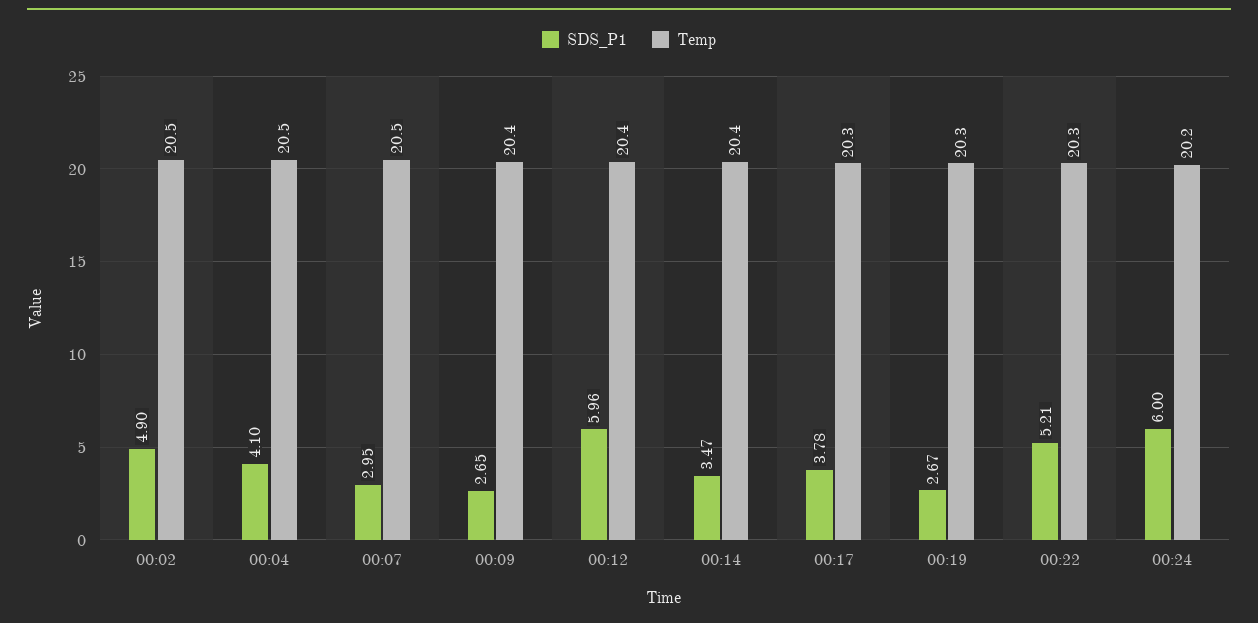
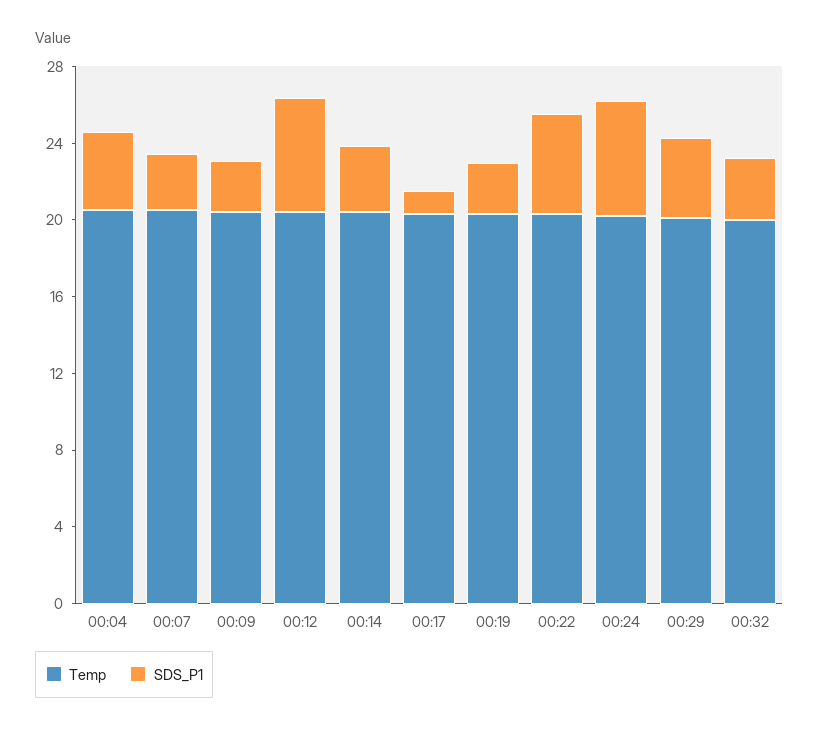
SDS_P1, 00:02: 4.9 -> none
Temp, 00:02: 20.5 -> none
SDS_P1, 00:17: 3.78 -> 1
Temp, 00:29: none -> 20
SDS_P1, 00:29: none -> 4
Temp, 00:32: none -> 20
SDS_P1, 00:32: none -> 3

